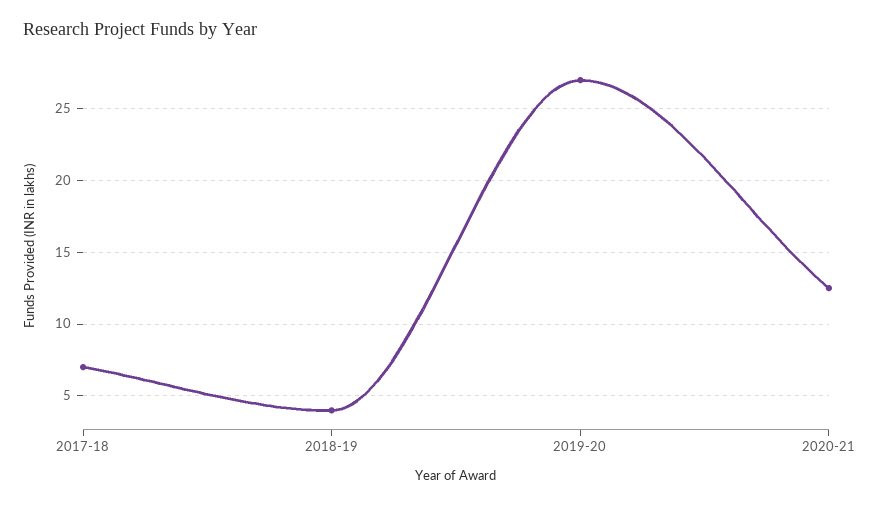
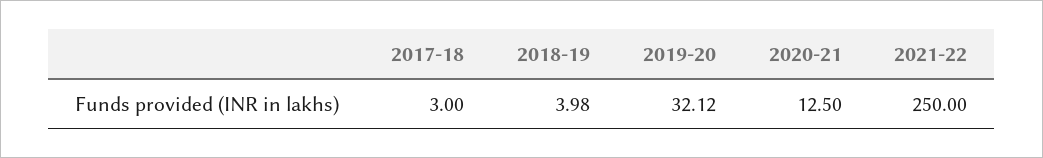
2017-18: 7 -> 3
2019-20: 27 -> 32.12
2021-22: none -> 250

